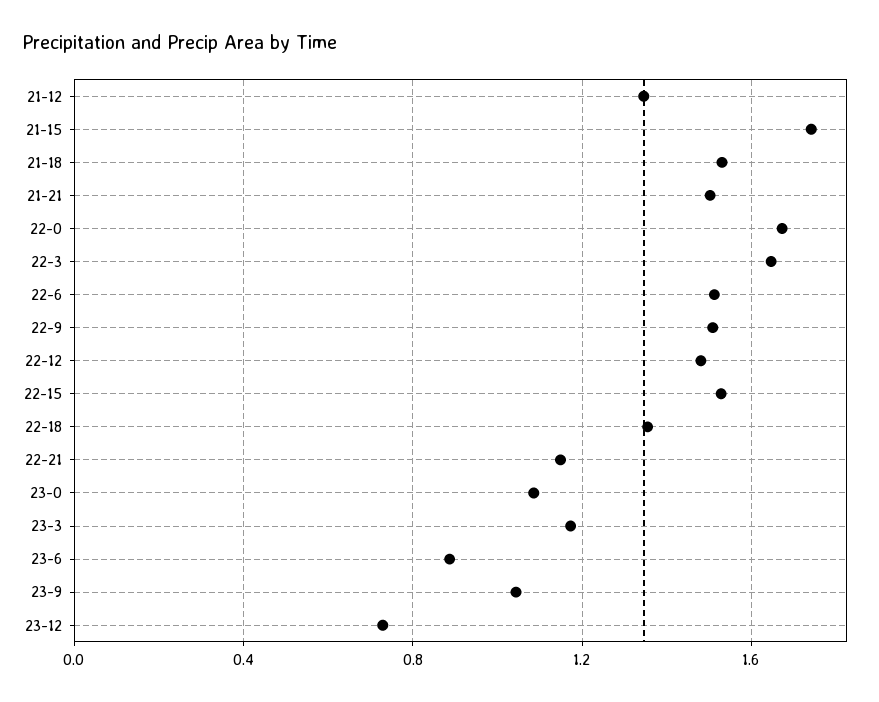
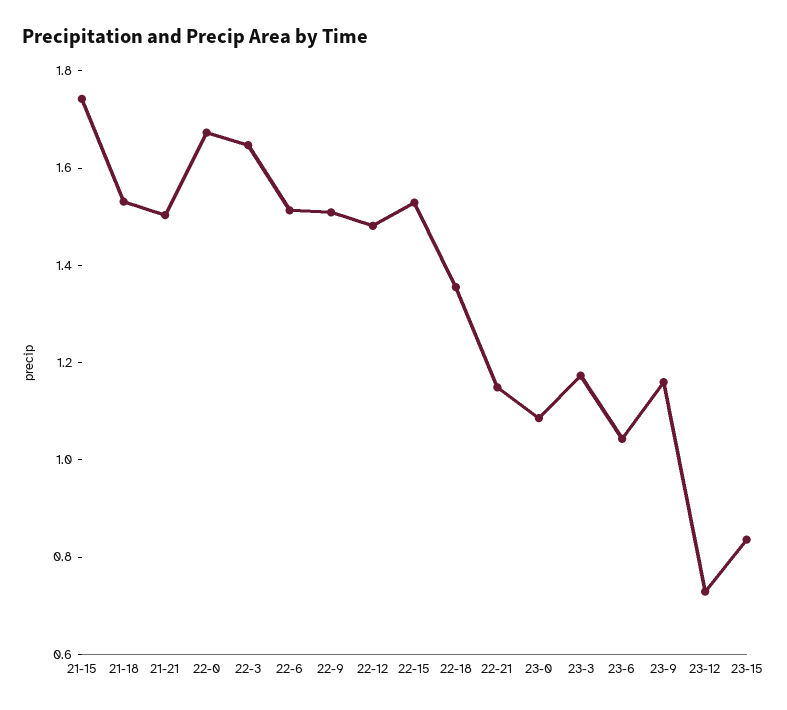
21-12: 1.35 -> none
23-6: 0.9 -> 1.05
23-9: 1.05 -> 1.15
23-15: none -> 0.85

